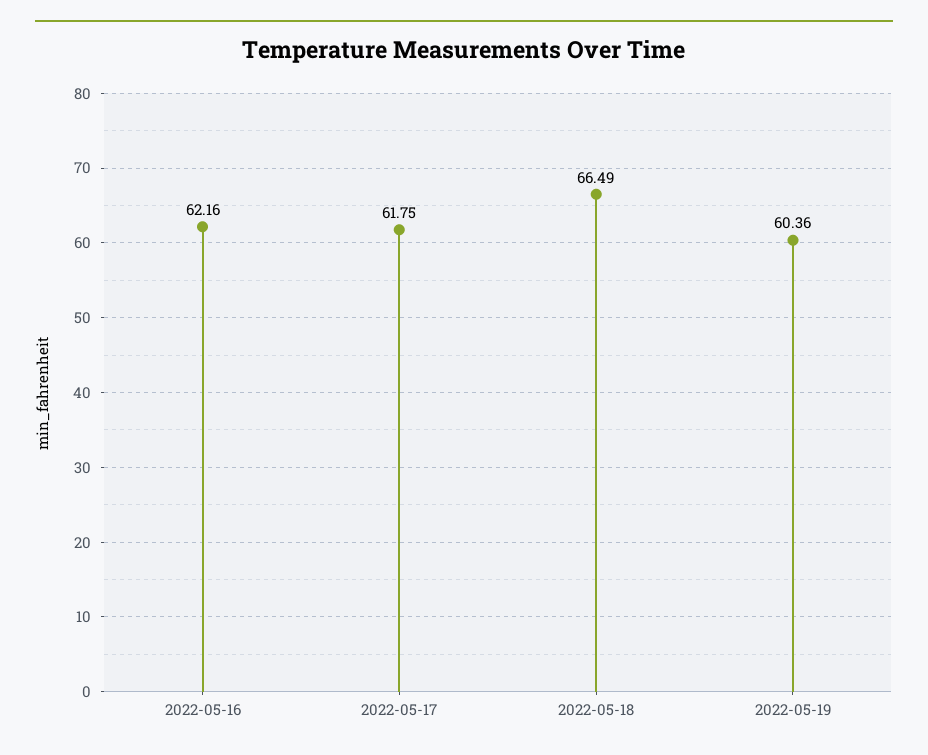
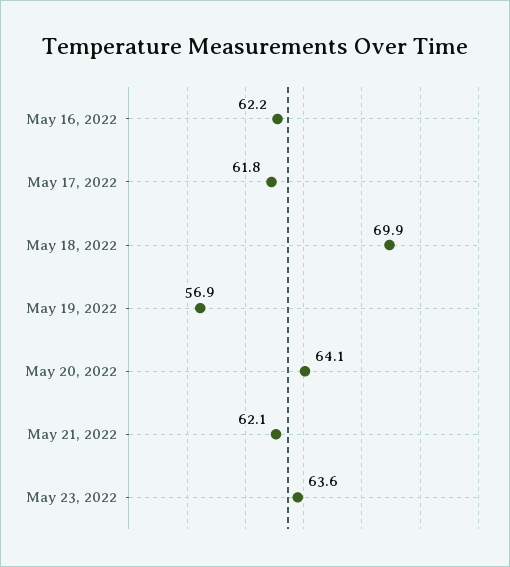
2022-05-18: 66.49 -> 69.9
2022-05-19: 60.36 -> 56.9
May 20, 2022: none -> 64.1
May 21, 2022: none -> 62.1
May 23, 2022: none -> 63.6

